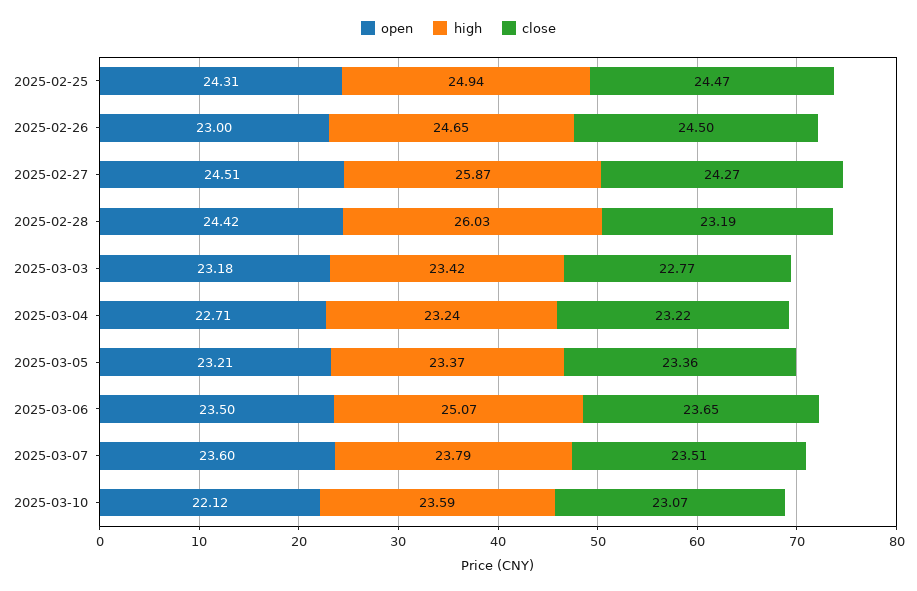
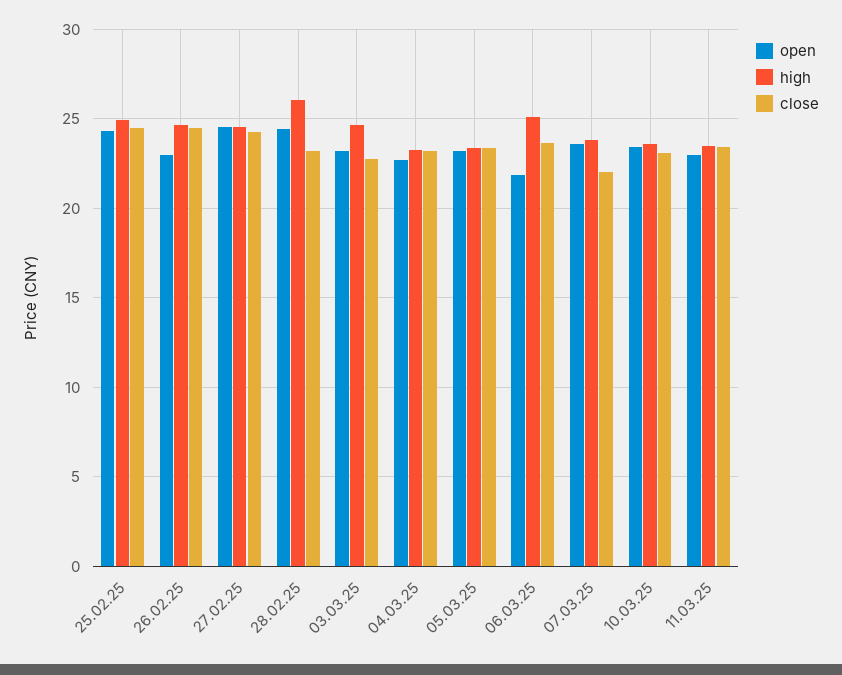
high, 2025-02-27: 25.87 -> 24.5
high, 2025-03-03: 23.42 -> 24.5
open, 2025-03-06: 23.5 -> 22
close, 2025-03-07: 23.51 -> 22
open, 2025-03-10: 22.12 -> 23.5
open, 11.03.25: none -> 23
high, 11.03.25: none -> 23.5
close, 11.03.25: none -> 23.5

